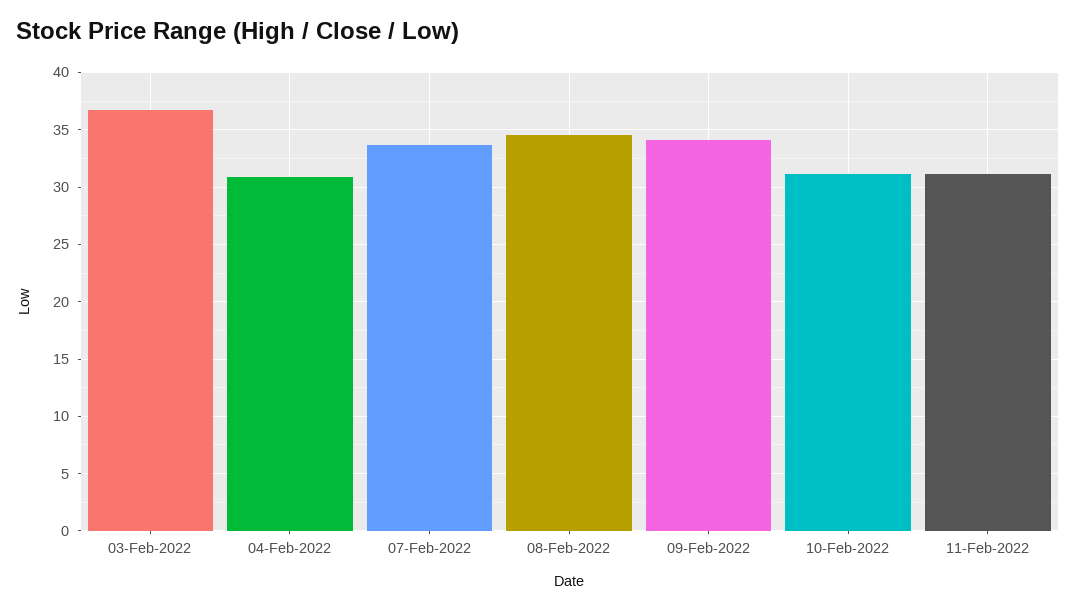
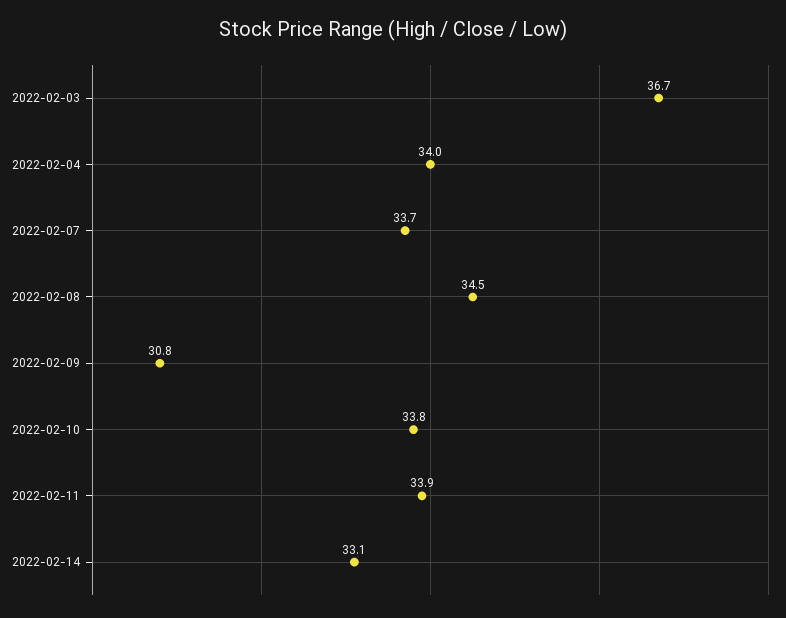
04-Feb-2022: 31 -> 34
09-Feb-2022: 34 -> 30.8
10-Feb-2022: 31 -> 33.8
11-Feb-2022: 31 -> 33.9
2022-02-14: none -> 33.1

